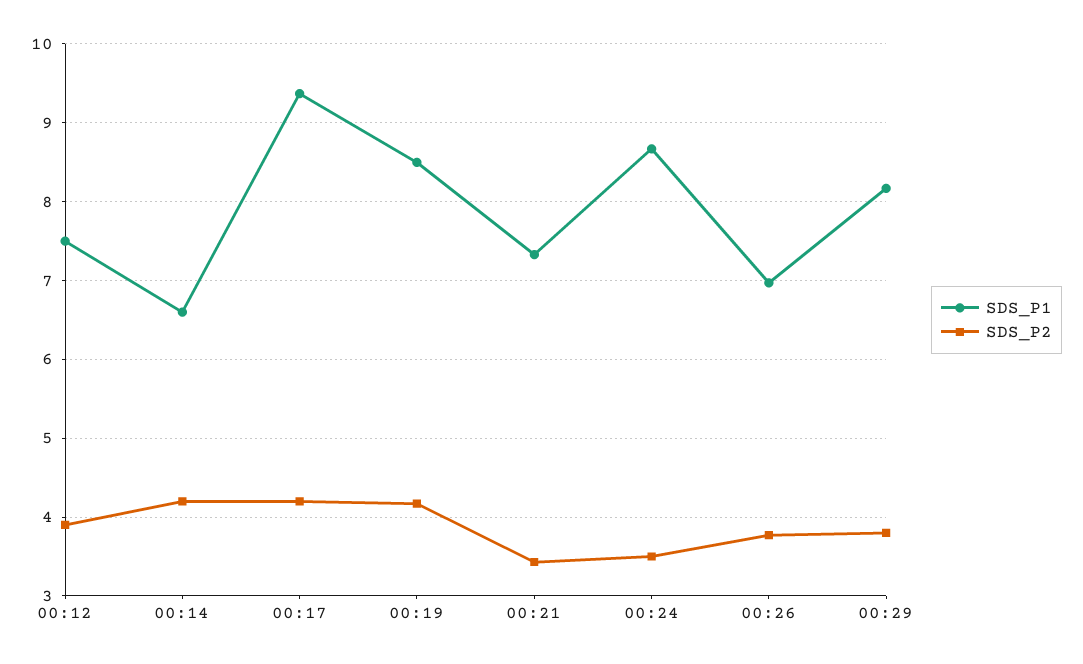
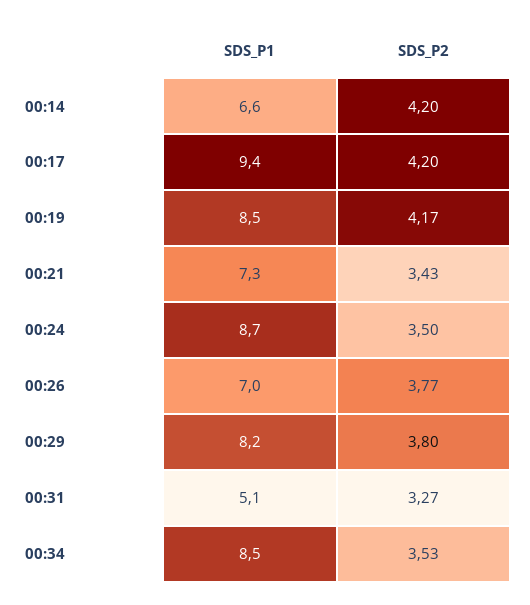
SDS_P1, 00:12: 7.5 -> none
SDS_P2, 00:12: 3.9 -> none
SDS_P1, 00:31: none -> 5.1
SDS_P2, 00:31: none -> 3.27
SDS_P1, 00:34: none -> 8.5
SDS_P2, 00:34: none -> 3.53

